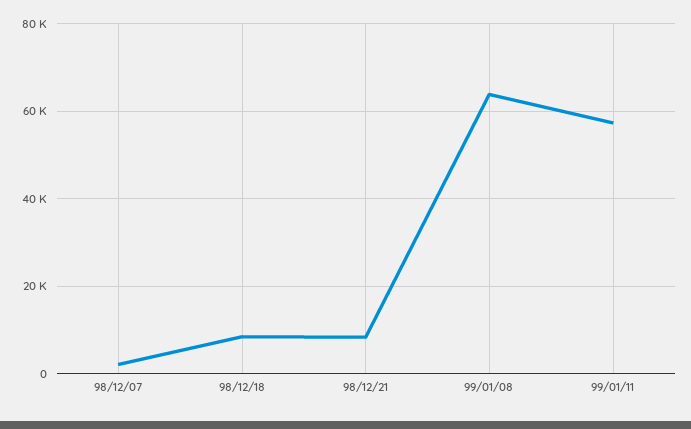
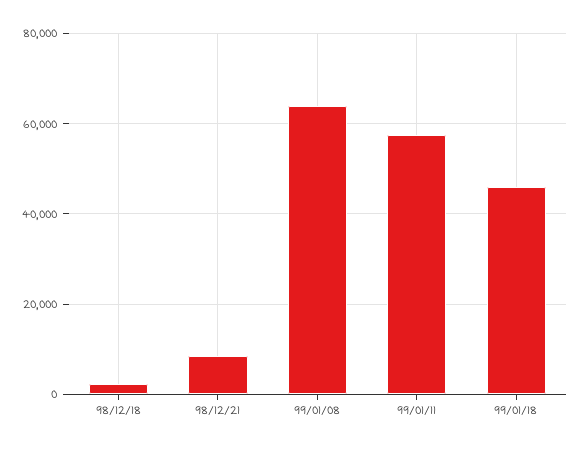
98/12/07: 2000 -> none
98/12/18: 8000 -> 2000
99/01/18: none -> 46000

